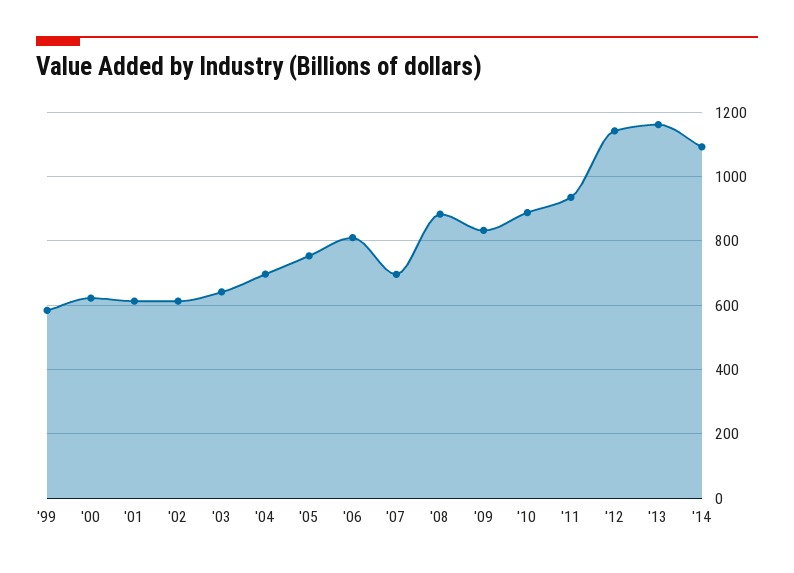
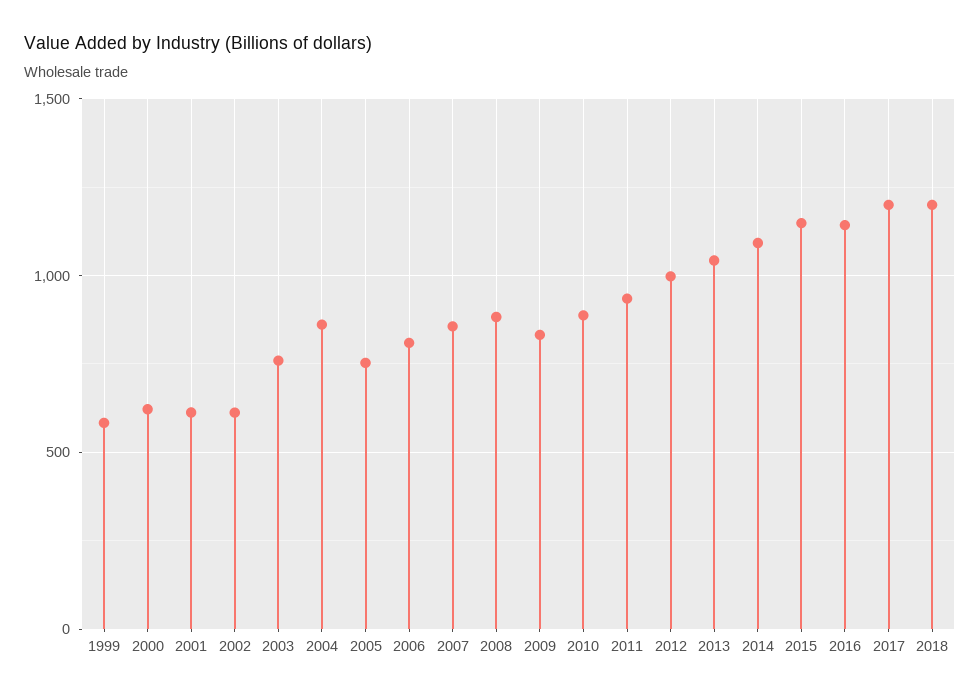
'03: 640 -> 750
'04: 700 -> 850
'07: 700 -> 850
'12: 1140 -> 1000
'13: 1160 -> 1050
2015: none -> 1150
2016: none -> 1150
2017: none -> 1200
2018: none -> 1200

